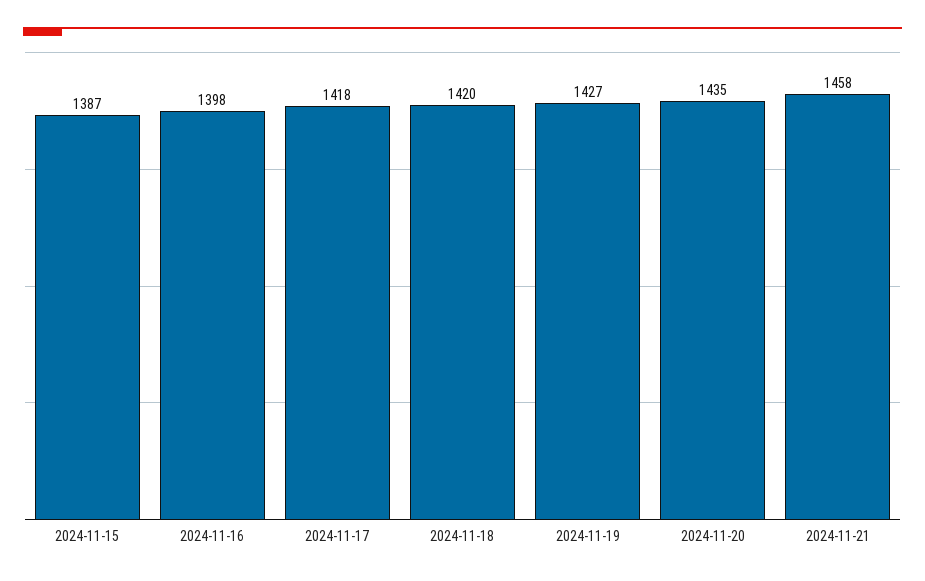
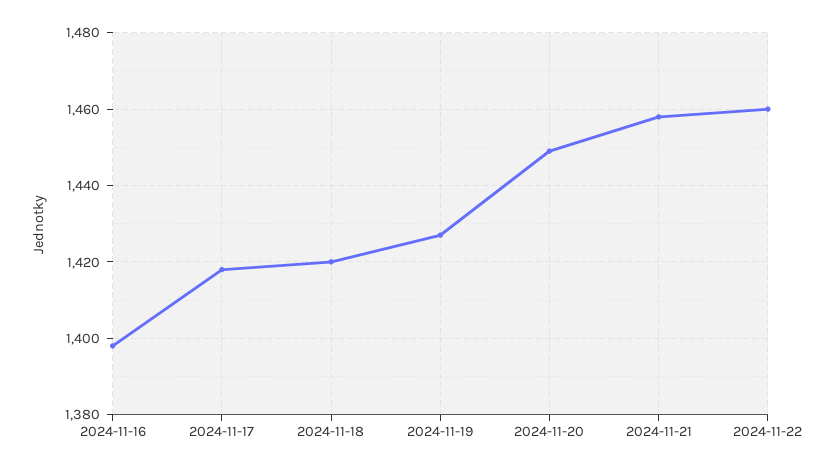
2024-11-15: 1387 -> none
2024-11-20: 1435 -> 1450
2024-11-22: none -> 1460

